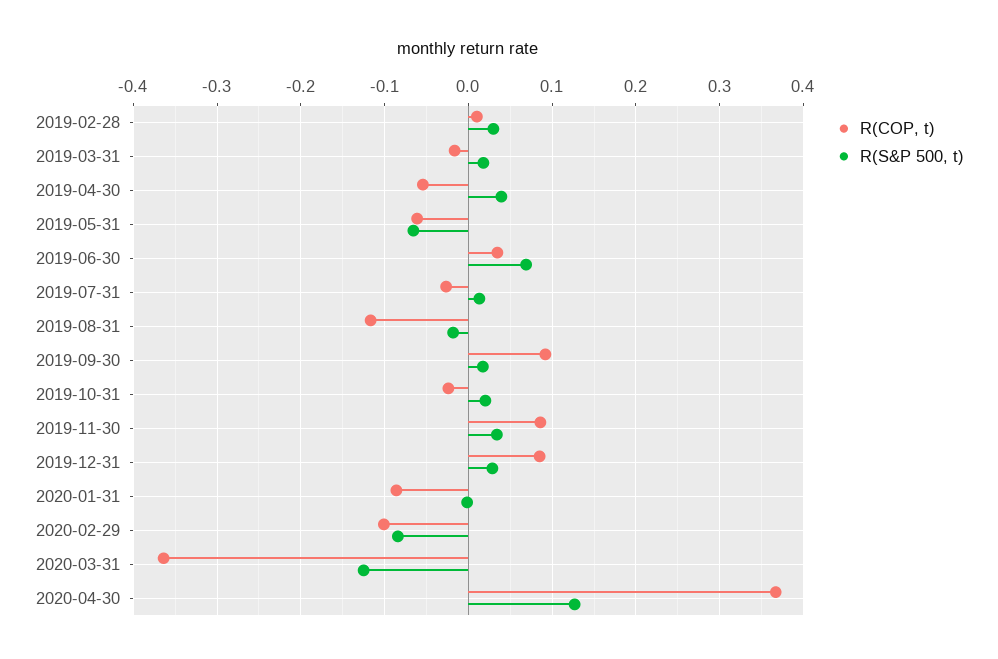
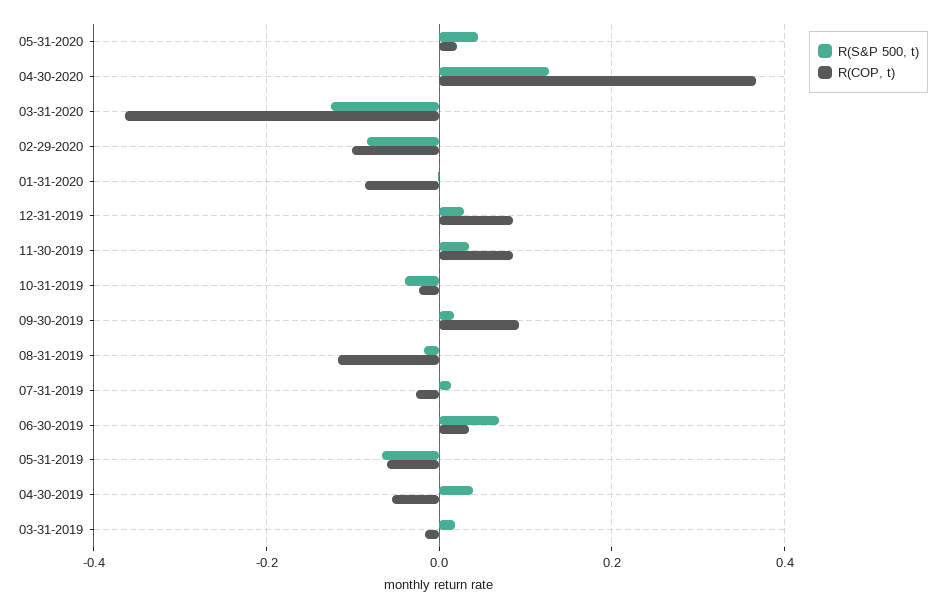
R(COP, t), 2019-02-28: 0.01 -> none
R(S&P 500, t), 2019-02-28: 0.03 -> none
R(S&P 500, t), 2019-10-31: 0.02 -> -0.04
R(S&P 500, t), 05-31-2020: none -> 0.04
R(COP, t), 05-31-2020: none -> 0.02

